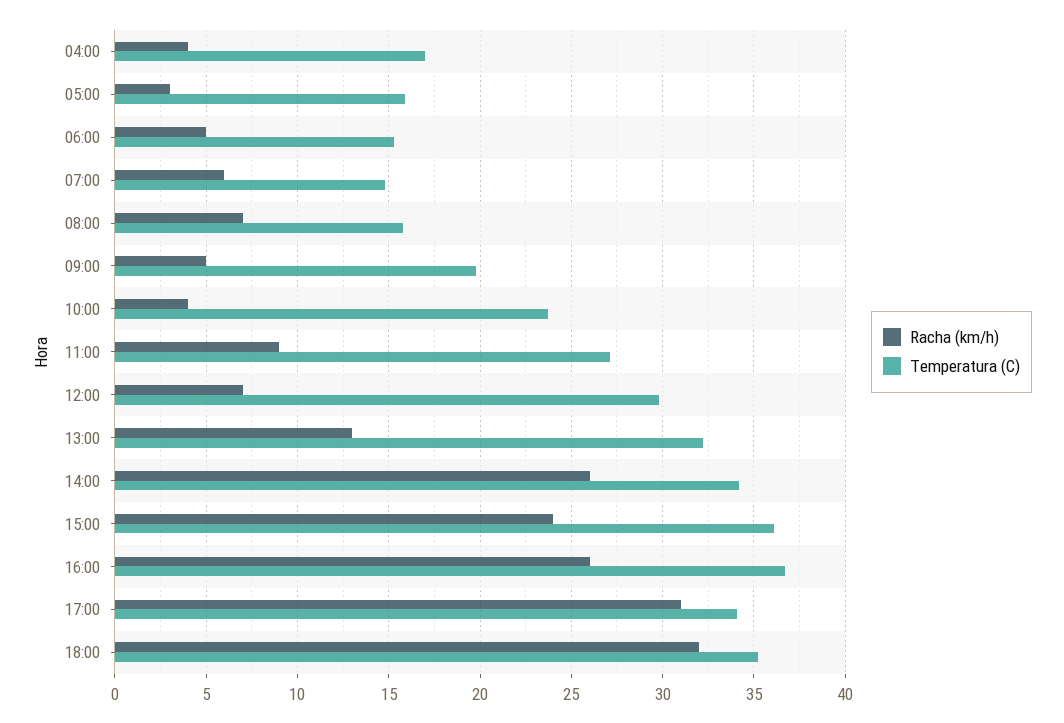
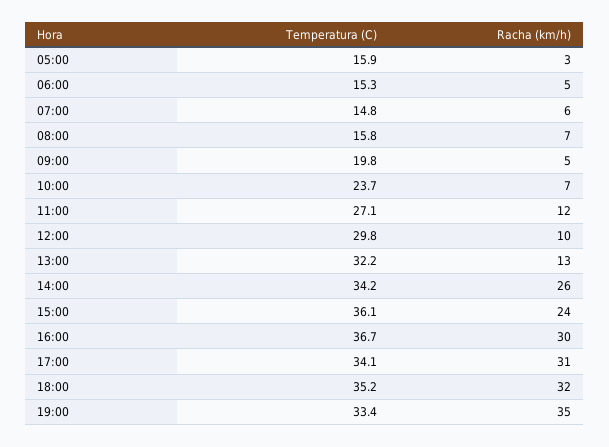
Racha (km/h), 04:00: 4 -> none
Temperatura (C), 04:00: 17 -> none
Racha (km/h), 10:00: 4 -> 7
Racha (km/h), 11:00: 9 -> 12
Racha (km/h), 12:00: 7 -> 10
Racha (km/h), 16:00: 26 -> 30
Temperatura (C), 19:00: none -> 33.4
Racha (km/h), 19:00: none -> 35

